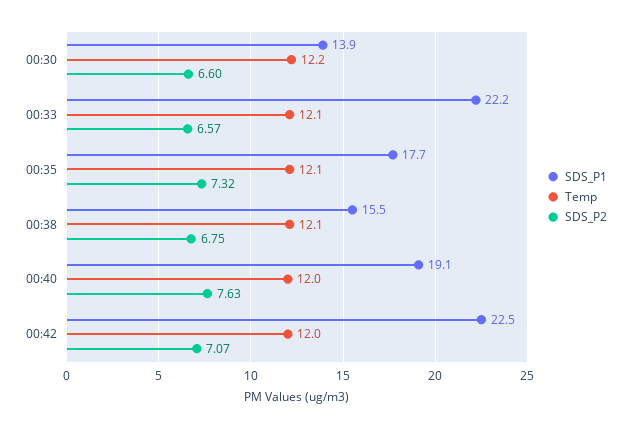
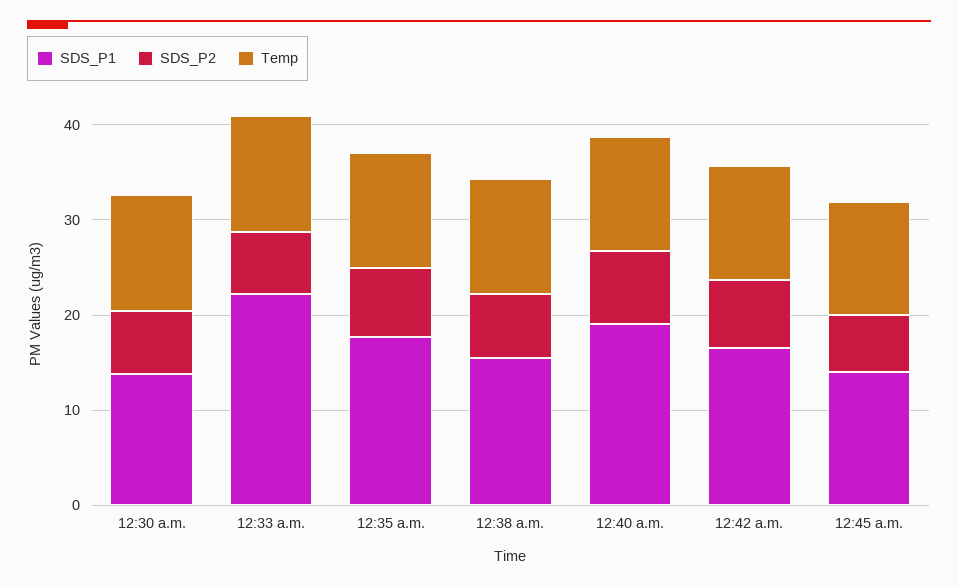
SDS_P1, 00:42: 22.5 -> 16
SDS_P1, 12:45 a.m.: none -> 14
SDS_P2, 12:45 a.m.: none -> 6
Temp, 12:45 a.m.: none -> 12

